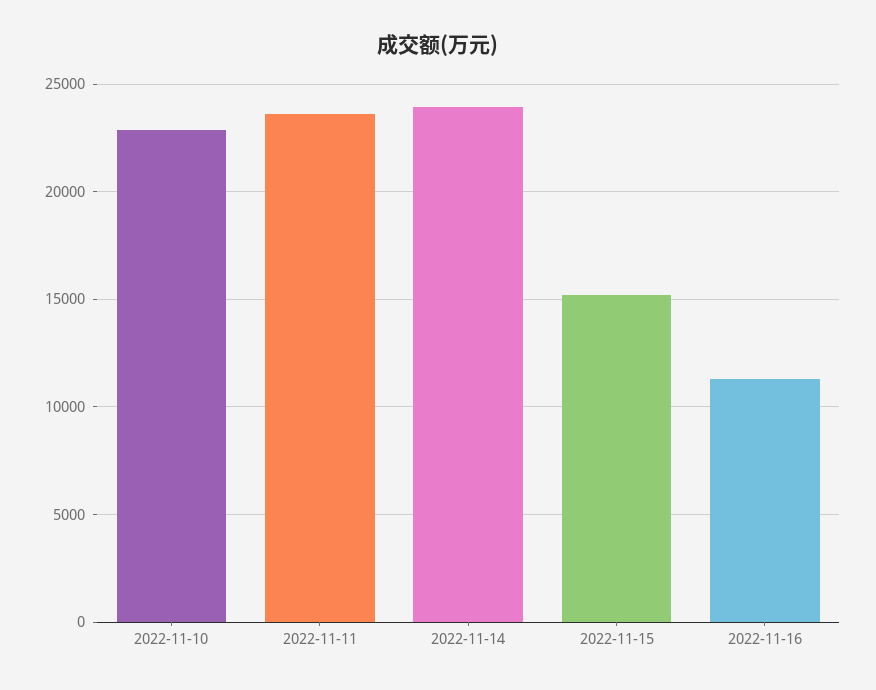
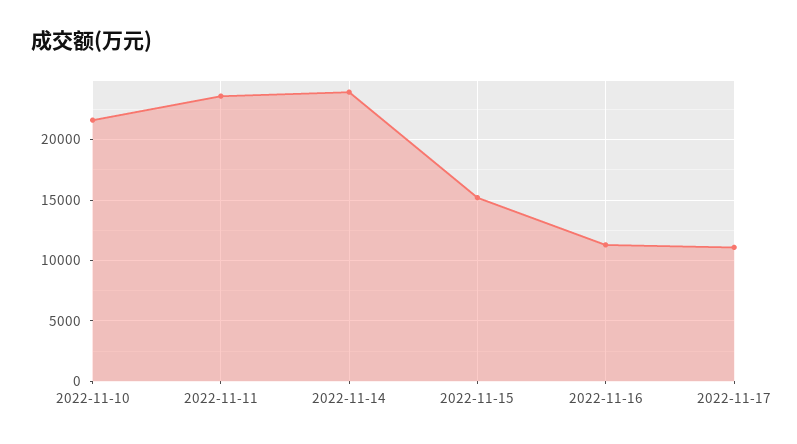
2022-11-10: 23000 -> 21500
2022-11-17: none -> 11000

